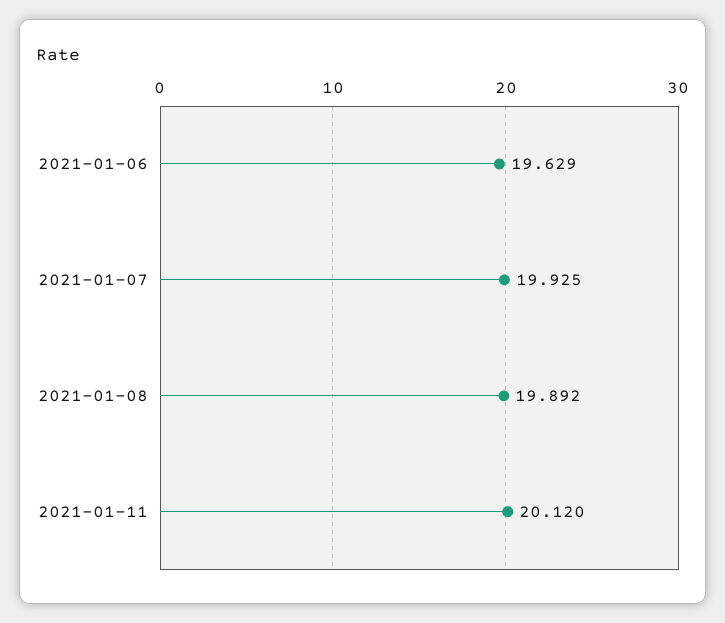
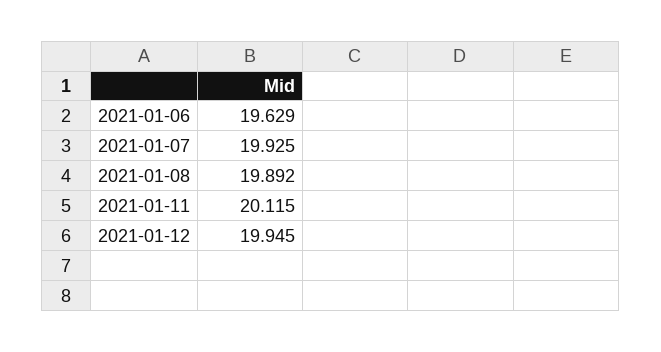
2021-01-11: 20.12 -> 20.115
2021-01-12: none -> 19.945

